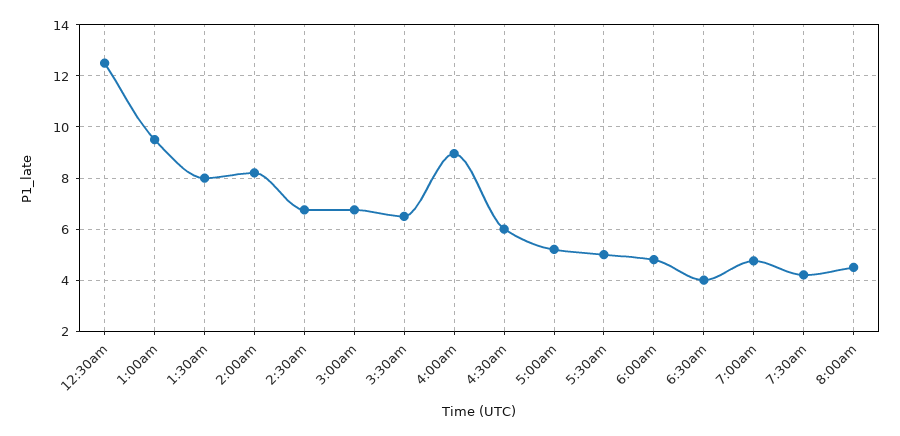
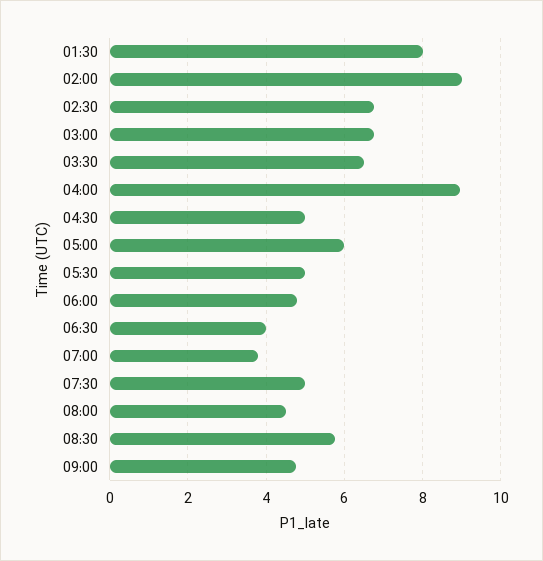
12:30am: 12.5 -> none
1:00am: 9.5 -> none
2:00am: 8.25 -> 9
4:30am: 6 -> 5
5:00am: 5.25 -> 6
7:00am: 4.75 -> 3.8
7:30am: 4.25 -> 5
08:30: none -> 5.8
09:00: none -> 4.8

